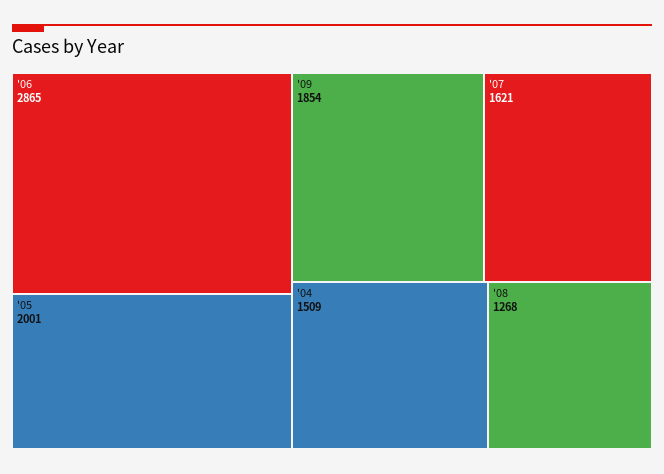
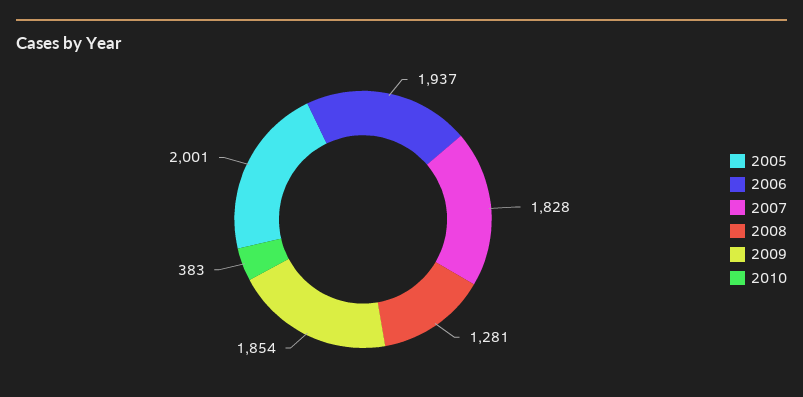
'06: 2865 -> 1937
'07: 1621 -> 1828
'04: 1509 -> none
'08: 1268 -> 1281
2010: none -> 383

